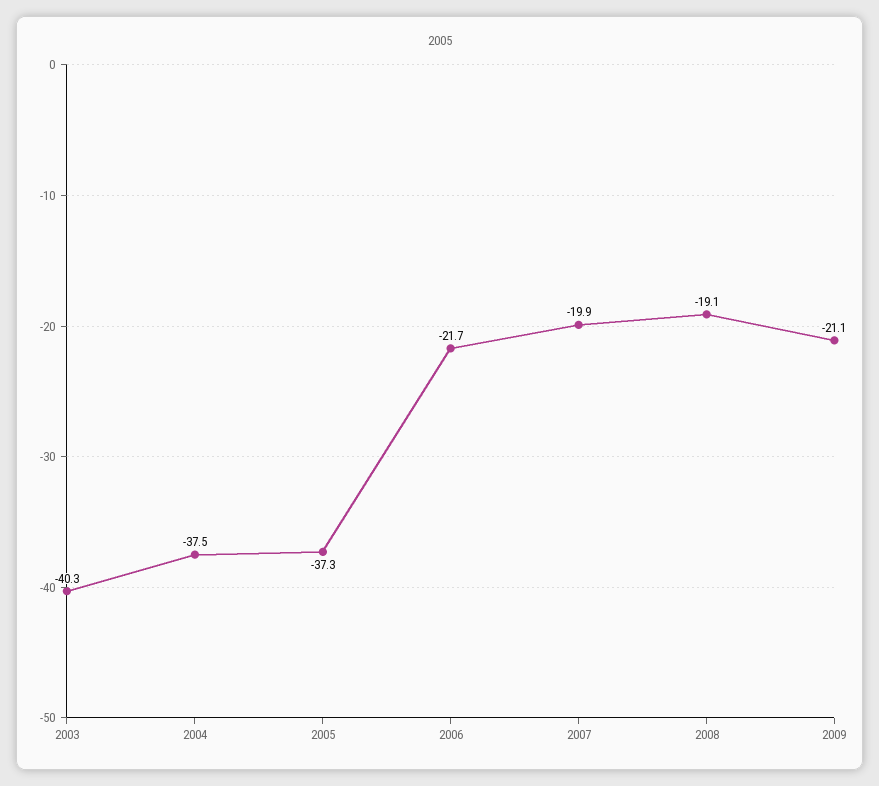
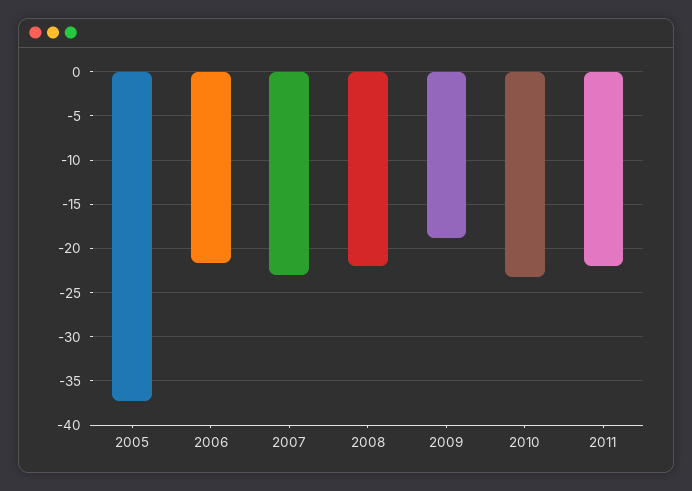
2003: -40.3 -> none
2004: -37.5 -> none
2007: -19.9 -> -23
2008: -19.1 -> -22
2009: -21.1 -> -19
2010: none -> -23
2011: none -> -22

